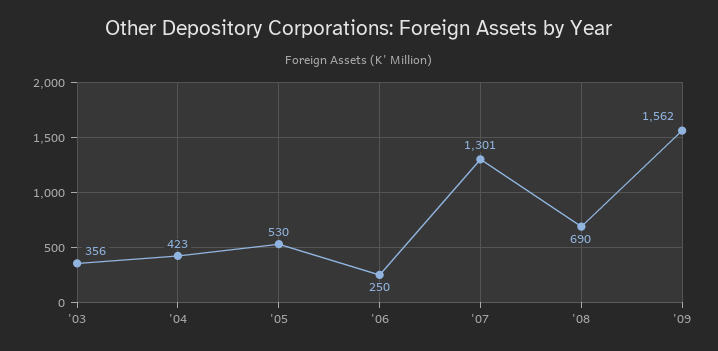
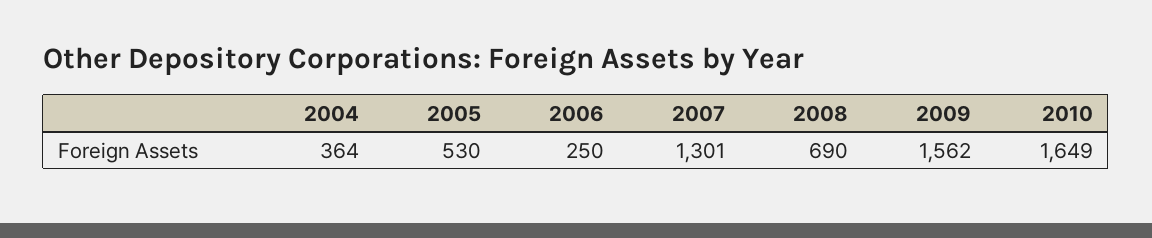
'03: 356 -> none
'04: 423 -> 364
2010: none -> 1649

